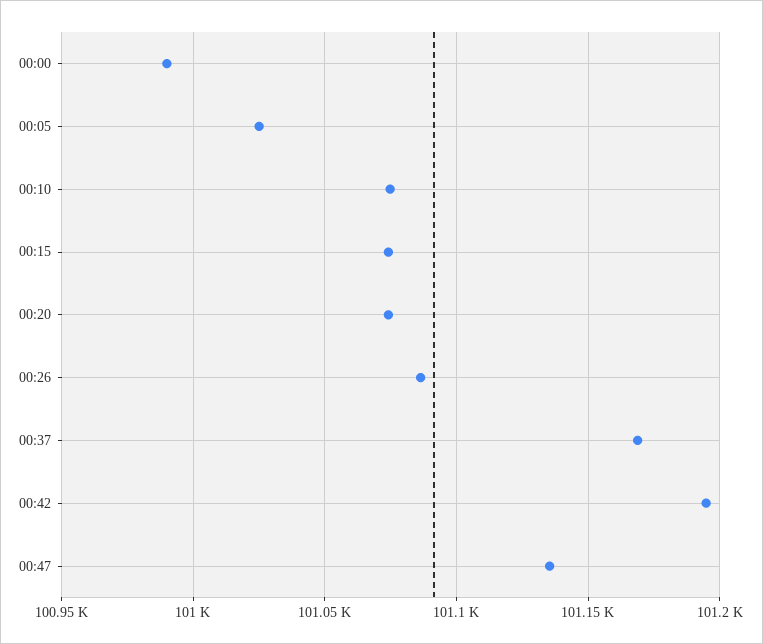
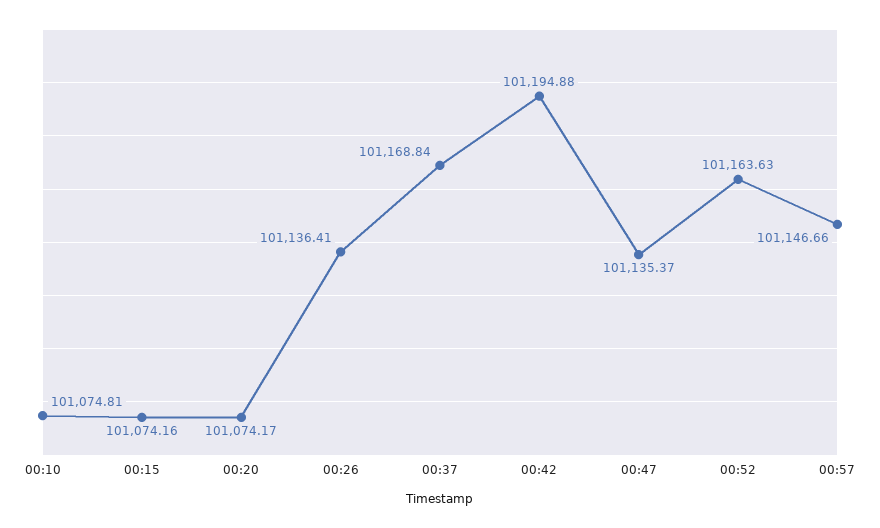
00:00: 100990 -> none
00:05: 101025 -> none
00:26: 101085 -> 101136.41
00:52: none -> 101163.63
00:57: none -> 101146.66

